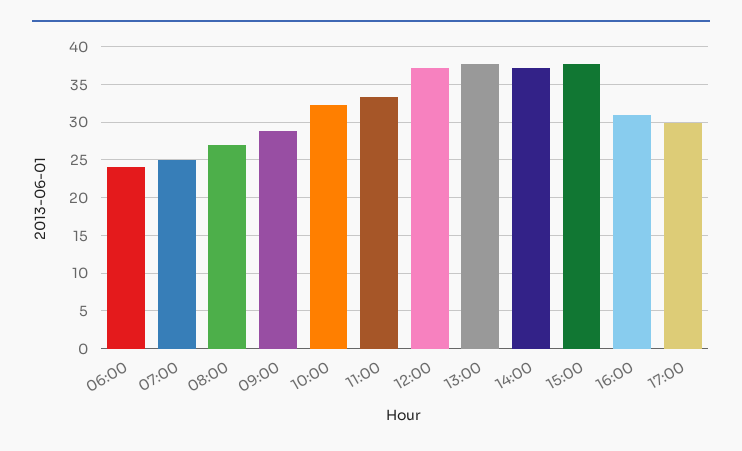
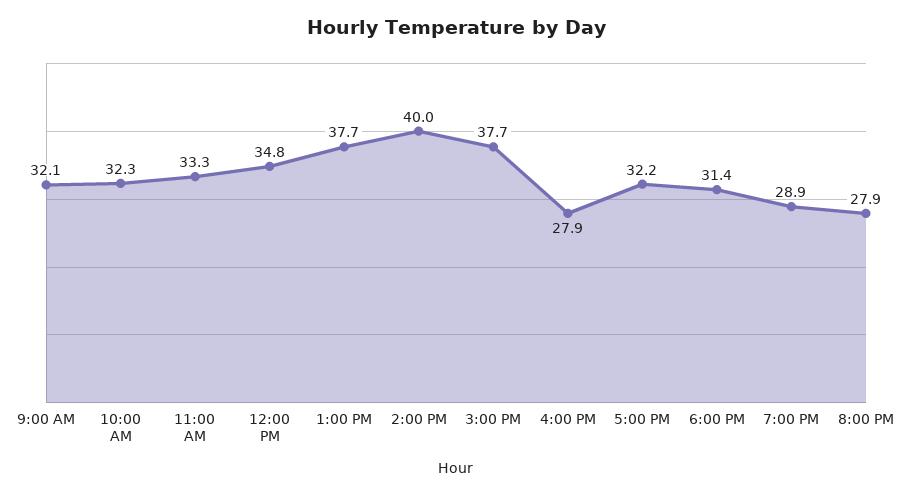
06:00: 24 -> none
07:00: 25 -> none
08:00: 27 -> none
09:00: 29 -> 32.1
12:00: 37 -> 34.8
14:00: 37 -> 40
16:00: 31 -> 27.9
17:00: 30 -> 32.2
6:00 PM: none -> 31.4
7:00 PM: none -> 28.9
8:00 PM: none -> 27.9

